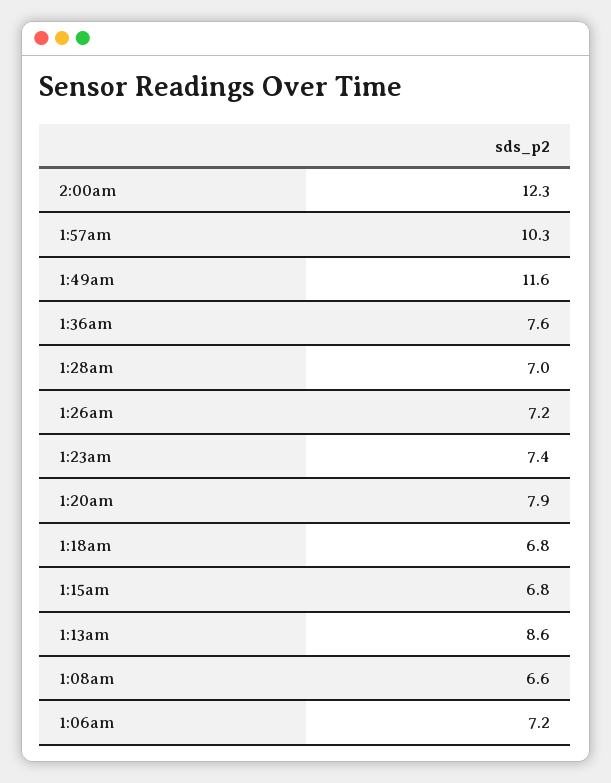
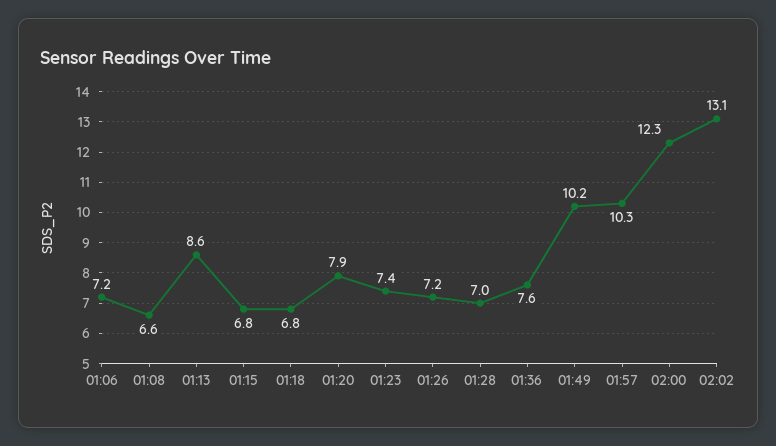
1:49am: 11.6 -> 10.2
02:02: none -> 13.1

